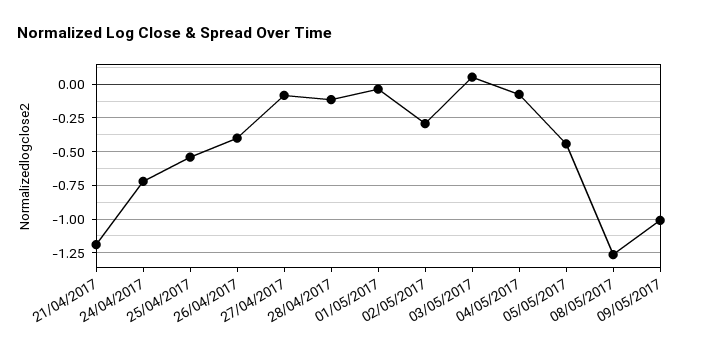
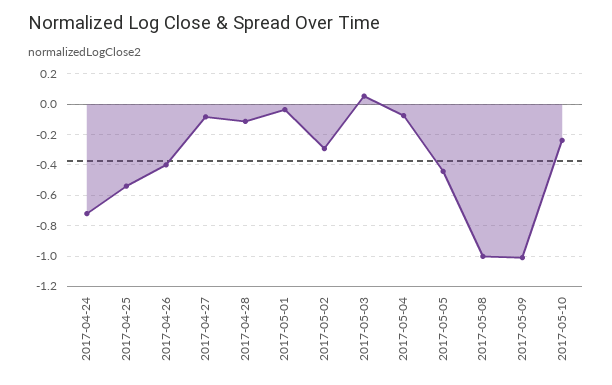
21/04/2017: -1.2 -> none
08/05/2017: -1.25 -> -1
2017-05-10: none -> -0.25

